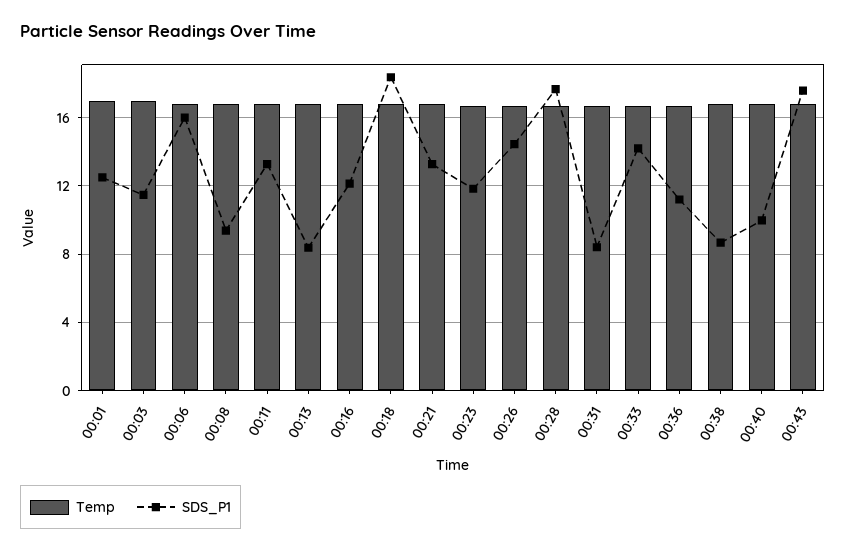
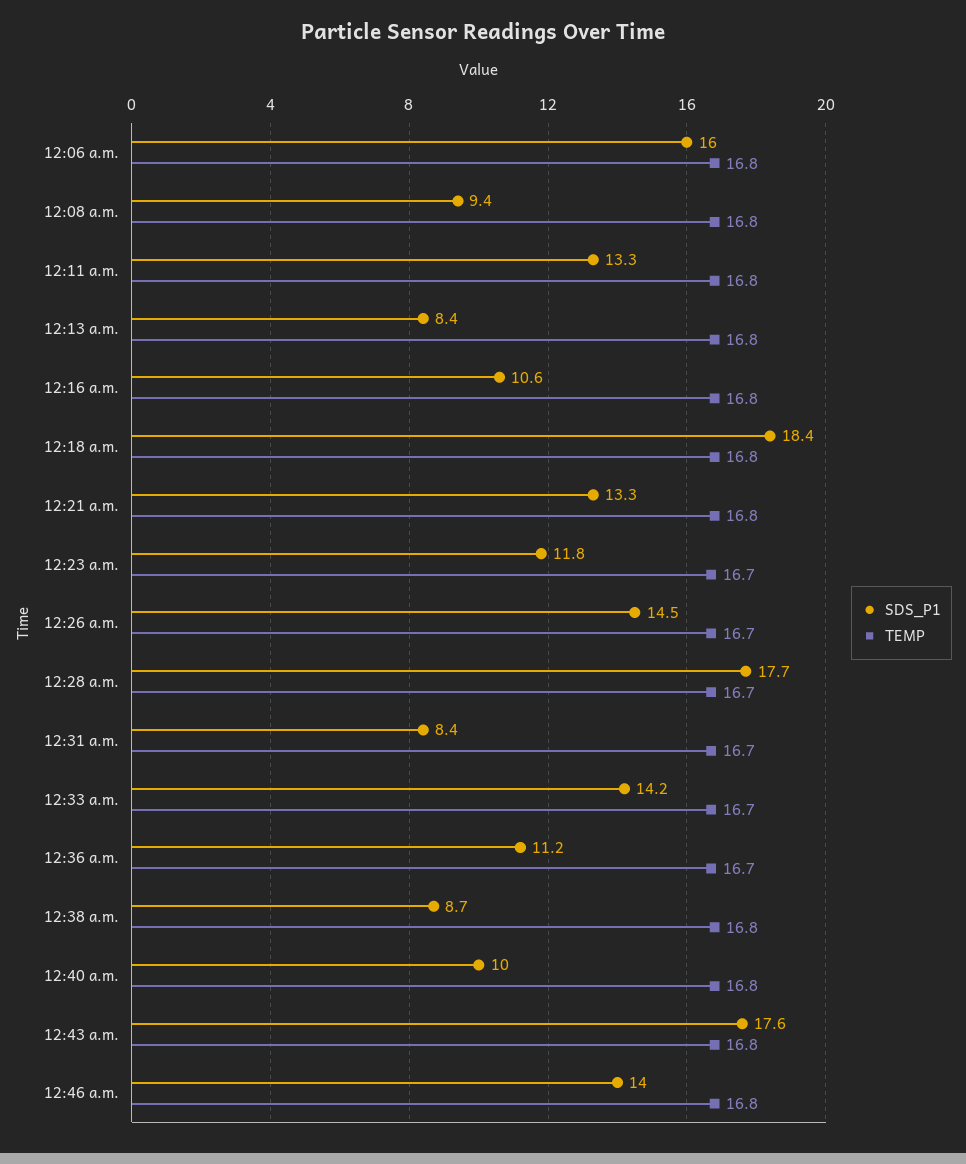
Temp, 00:01: 17 -> none
SDS_P1, 00:01: 12.5 -> none
Temp, 00:03: 17 -> none
SDS_P1, 00:03: 11.5 -> none
SDS_P1, 00:16: 12 -> 10.6
SDS_P1, 12:46 a.m.: none -> 14
Temp, 12:46 a.m.: none -> 16.8

